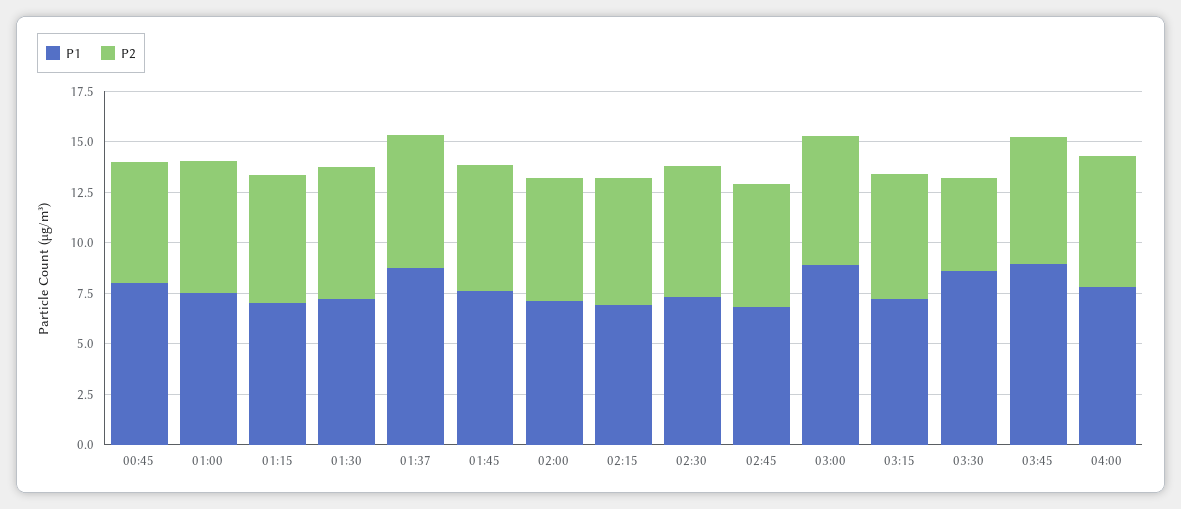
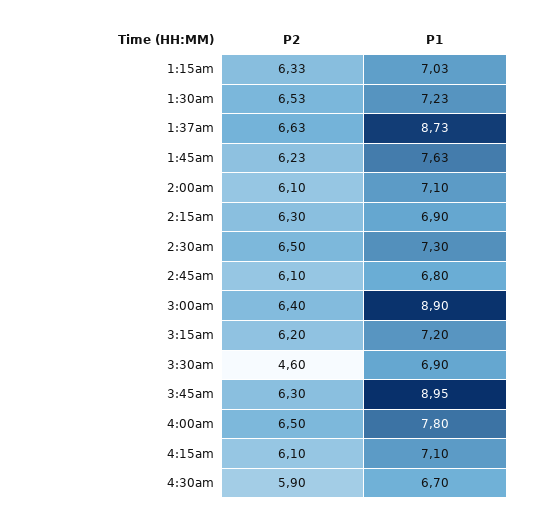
P1, 00:45: 8 -> none
P2, 00:45: 6 -> none
P1, 01:00: 7.5 -> none
P2, 01:00: 6.5 -> none
P1, 03:30: 8.5 -> 6.9
P2, 4:15am: none -> 6.1
P1, 4:15am: none -> 7.1
P2, 4:30am: none -> 5.9
P1, 4:30am: none -> 6.7

